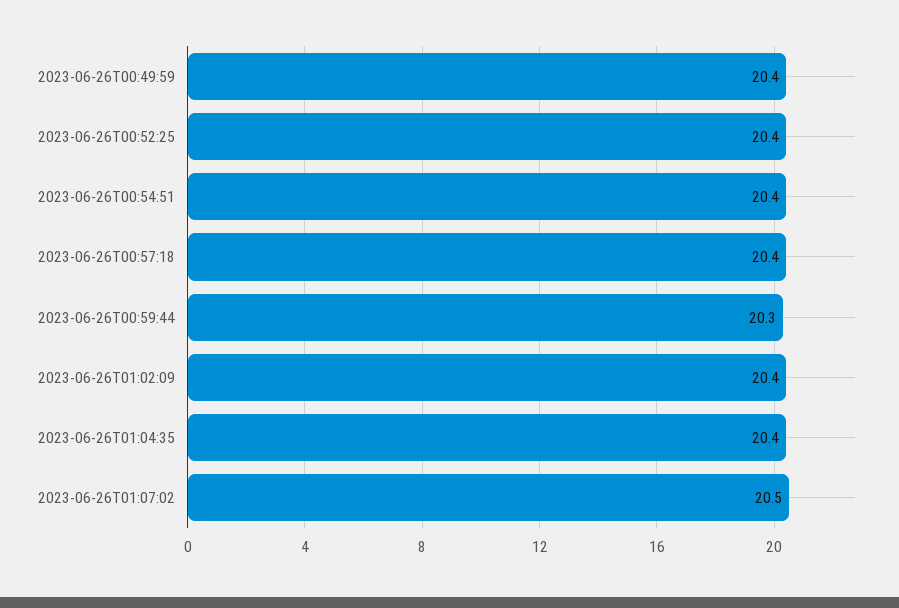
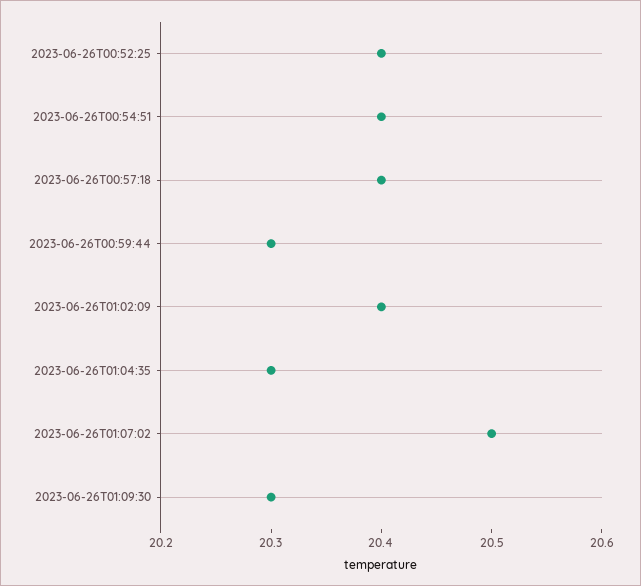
2023-06-26T00:49:59: 20.4 -> none
2023-06-26T01:04:35: 20.4 -> 20.3
2023-06-26T01:09:30: none -> 20.3

